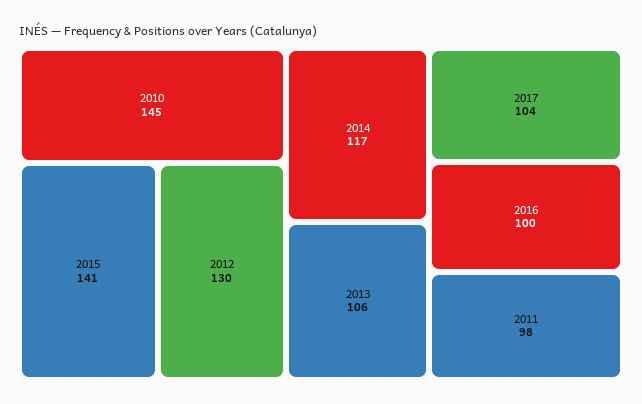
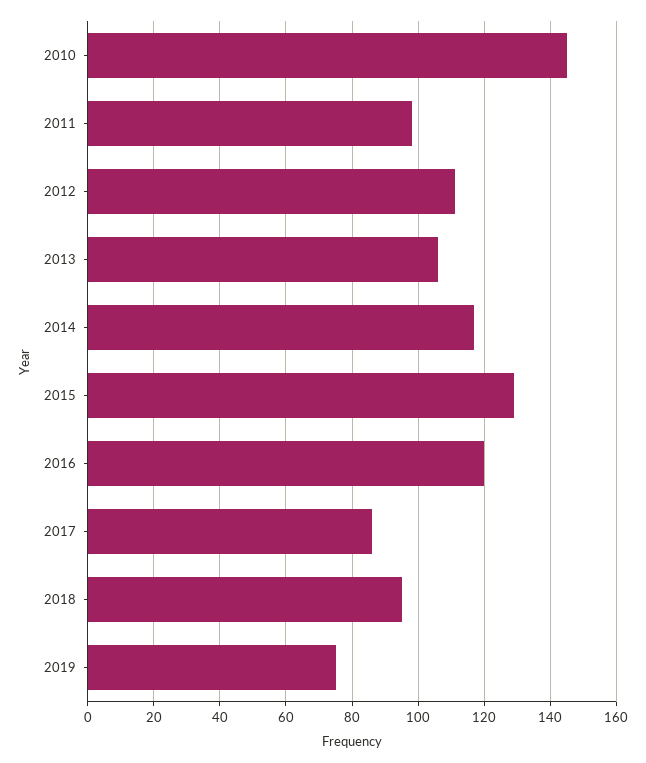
2015: 141 -> 130
2012: 130 -> 110
2017: 104 -> 85
2016: 100 -> 120
2018: none -> 95
2019: none -> 75

